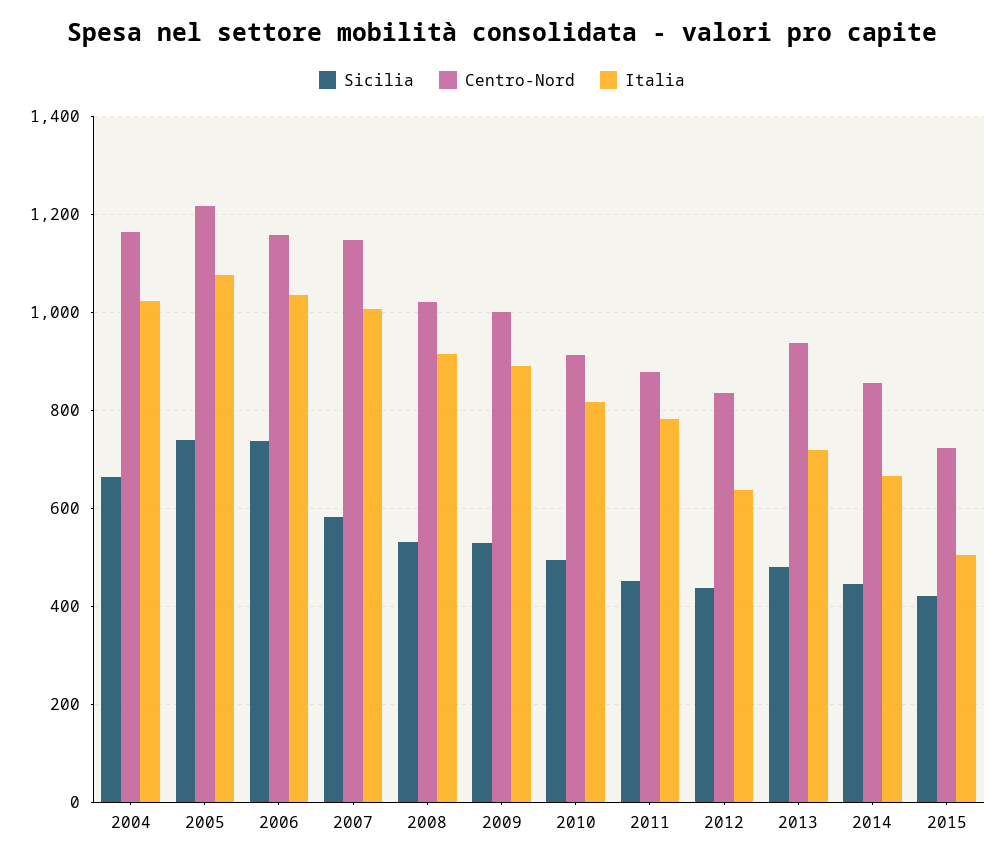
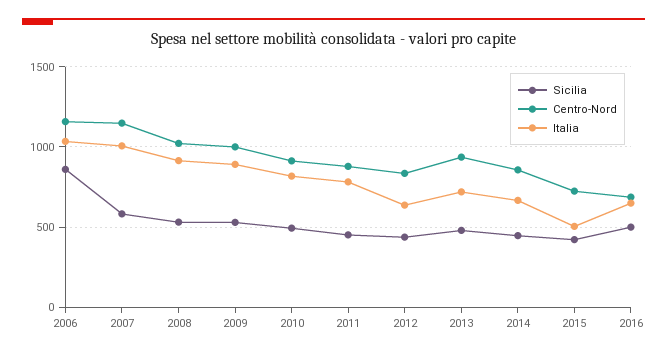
Sicilia, 2004: 660 -> none
Centro-Nord, 2004: 1160 -> none
Italia, 2004: 1020 -> none
Sicilia, 2005: 740 -> none
Centro-Nord, 2005: 1220 -> none
Italia, 2005: 1080 -> none
Sicilia, 2006: 740 -> 850
Sicilia, 2016: none -> 500
Centro-Nord, 2016: none -> 700
Italia, 2016: none -> 650

